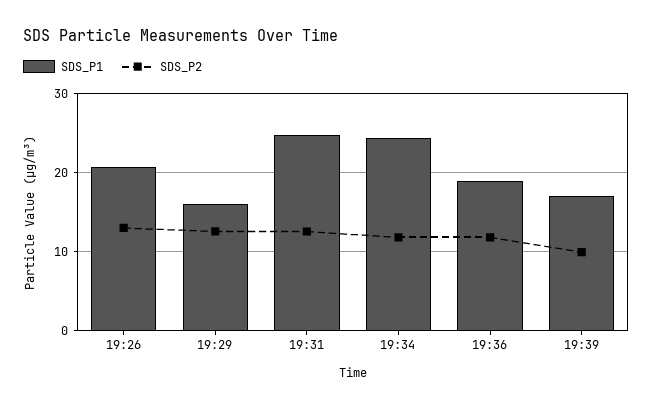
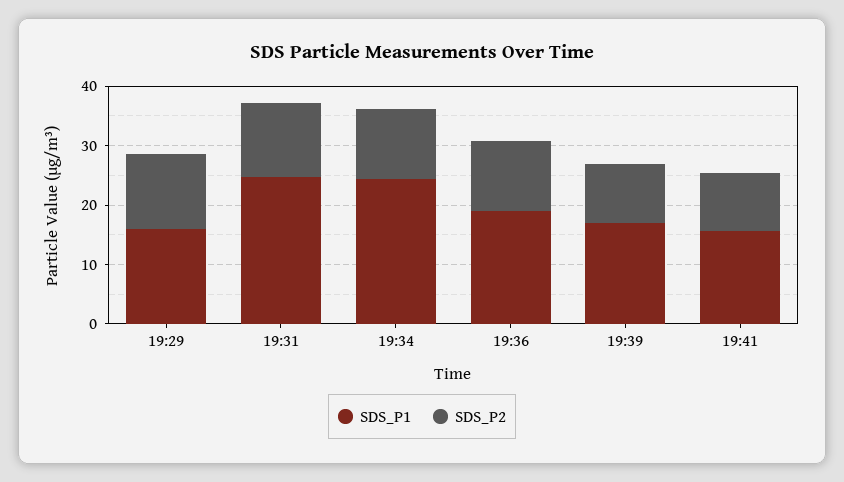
SDS_P1, 19:26: 21 -> none
SDS_P2, 19:26: 13 -> none
SDS_P1, 19:41: none -> 16
SDS_P2, 19:41: none -> 10

